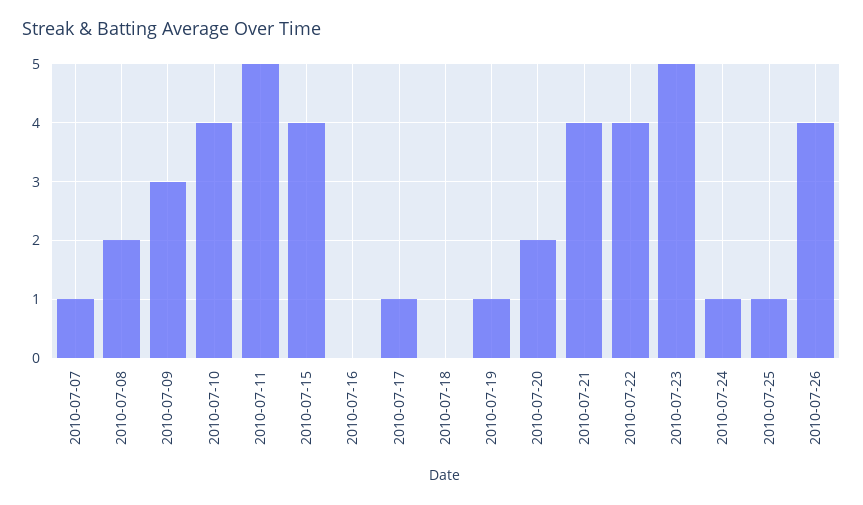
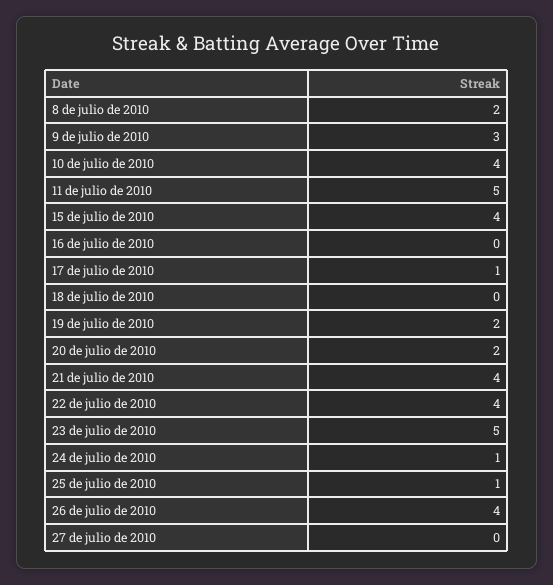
2010-07-07: 1 -> none
2010-07-19: 1 -> 2
27 de julio de 2010: none -> 0

